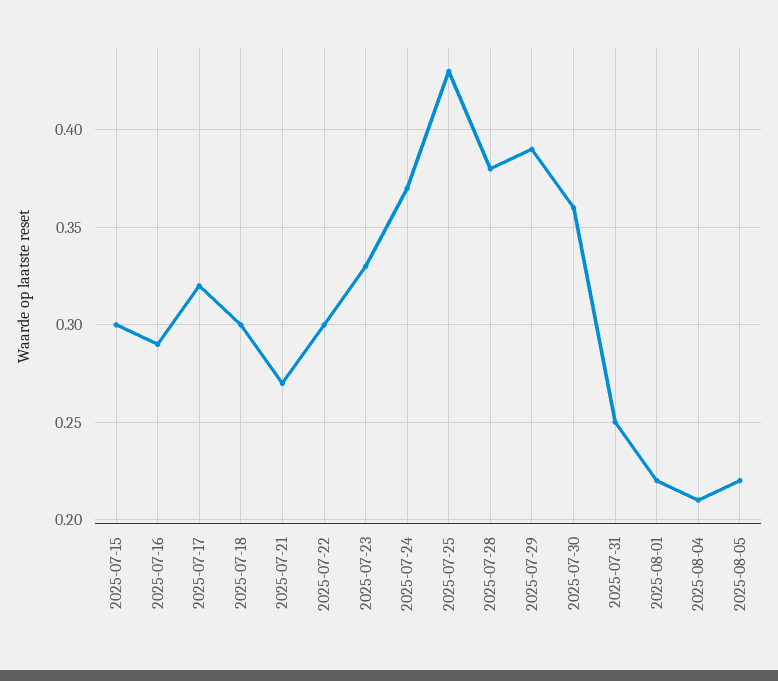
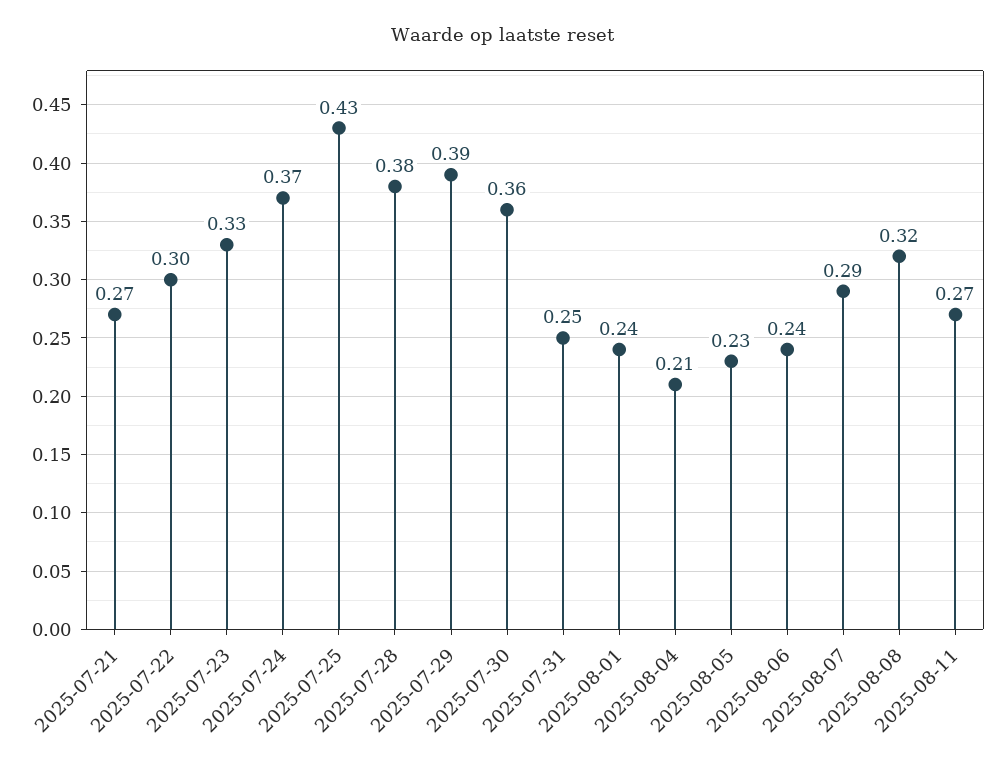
2025-07-15: 0.3 -> none
2025-07-16: 0.29 -> none
2025-07-17: 0.32 -> none
2025-07-18: 0.3 -> none
2025-08-01: 0.22 -> 0.24
2025-08-05: 0.22 -> 0.23
2025-08-06: none -> 0.24
2025-08-07: none -> 0.29
2025-08-08: none -> 0.32
2025-08-11: none -> 0.27

